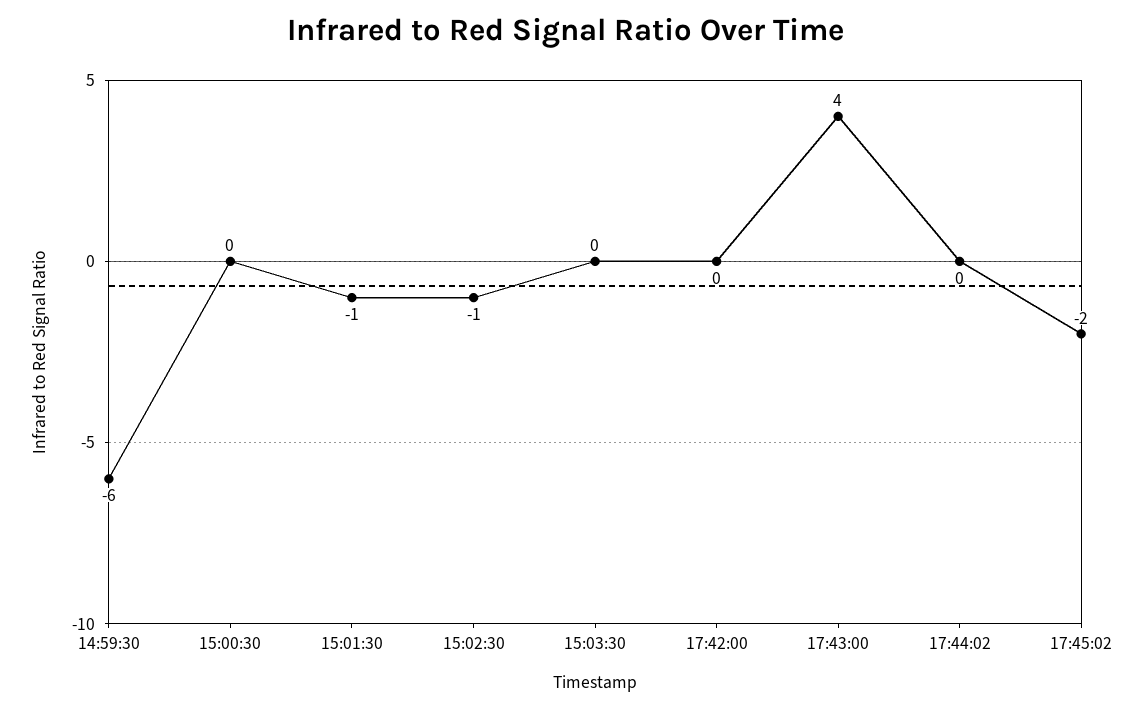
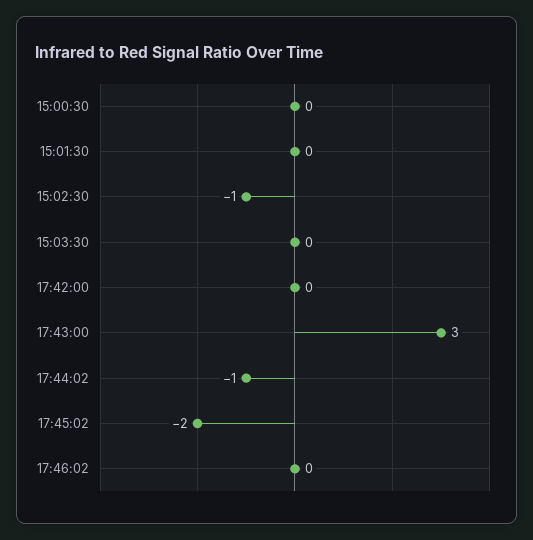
14:59:30: -6 -> none
15:01:30: -1 -> 0
17:43:00: 4 -> 3
17:44:02: 0 -> -1
17:46:02: none -> 0

